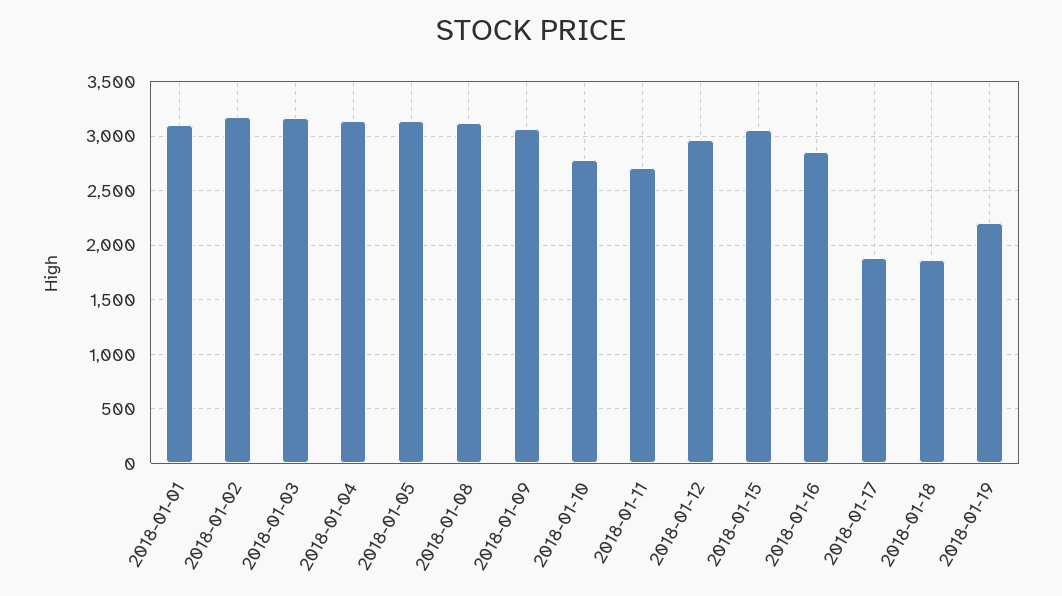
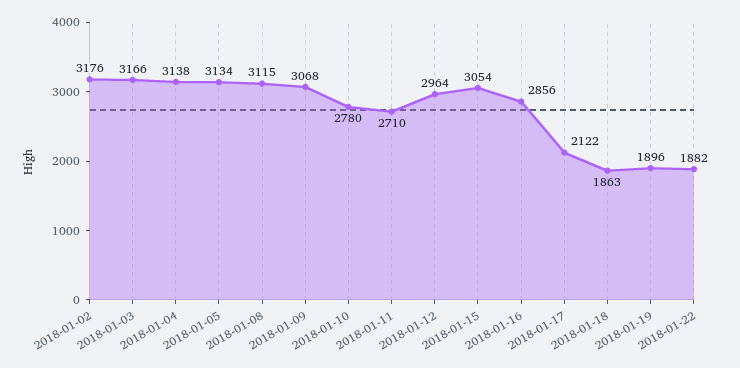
2018-01-01: 3100 -> none
2018-01-17: 1900 -> 2122
2018-01-19: 2200 -> 1896
2018-01-22: none -> 1882

